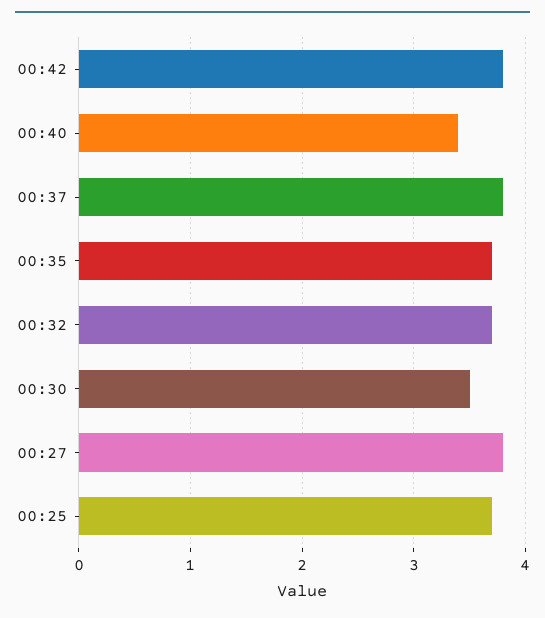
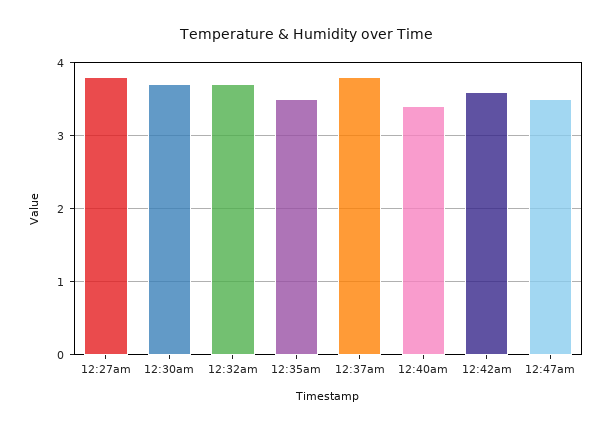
00:42: 3.8 -> 3.6
00:35: 3.7 -> 3.5
00:30: 3.5 -> 3.7
00:25: 3.7 -> none
12:47am: none -> 3.5

